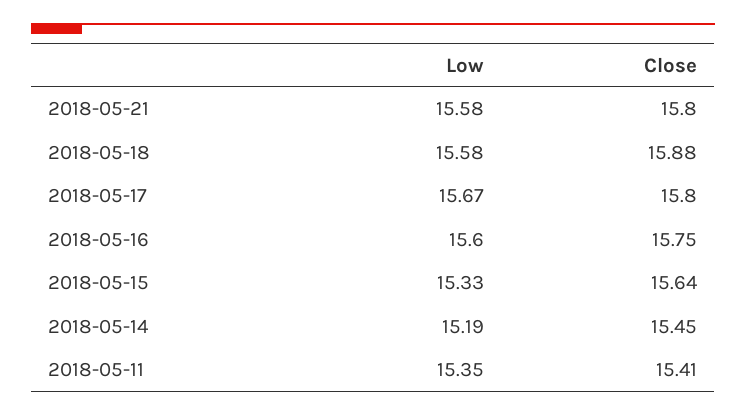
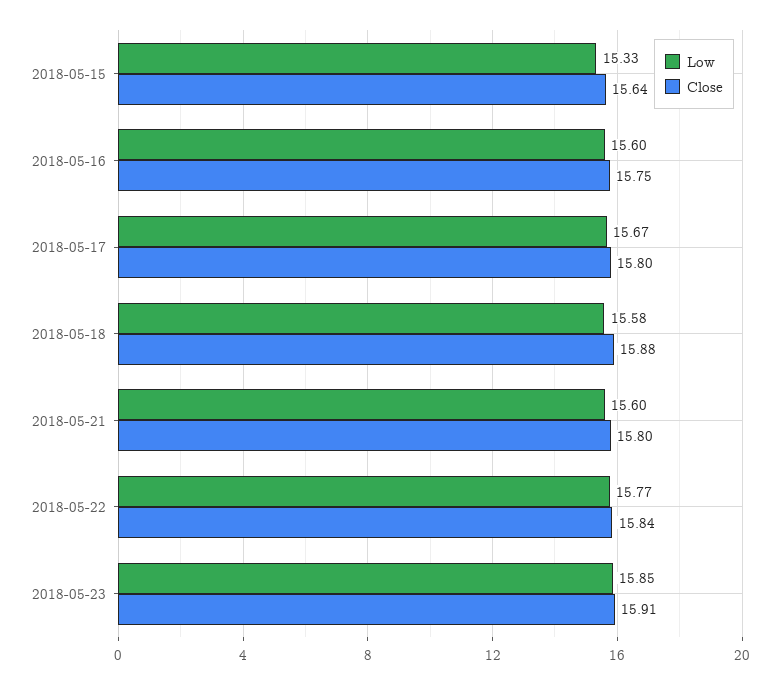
Low, 2018-05-21: 15.58 -> 15.6
Low, 2018-05-14: 15.19 -> none
Close, 2018-05-14: 15.45 -> none
Low, 2018-05-11: 15.35 -> none
Close, 2018-05-11: 15.41 -> none
Low, 2018-05-22: none -> 15.77
Close, 2018-05-22: none -> 15.84
Low, 2018-05-23: none -> 15.85
Close, 2018-05-23: none -> 15.91

